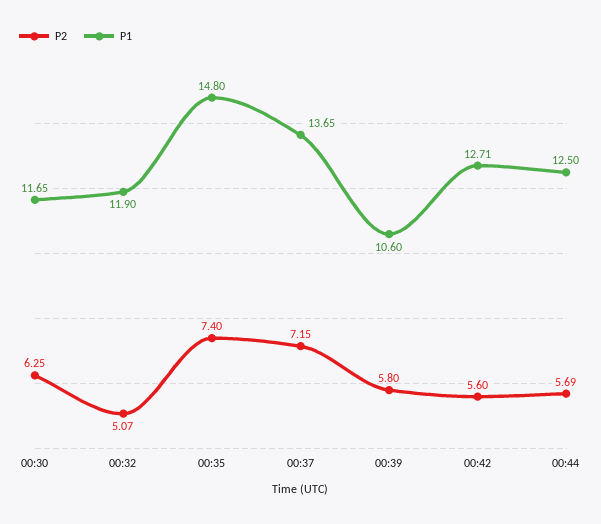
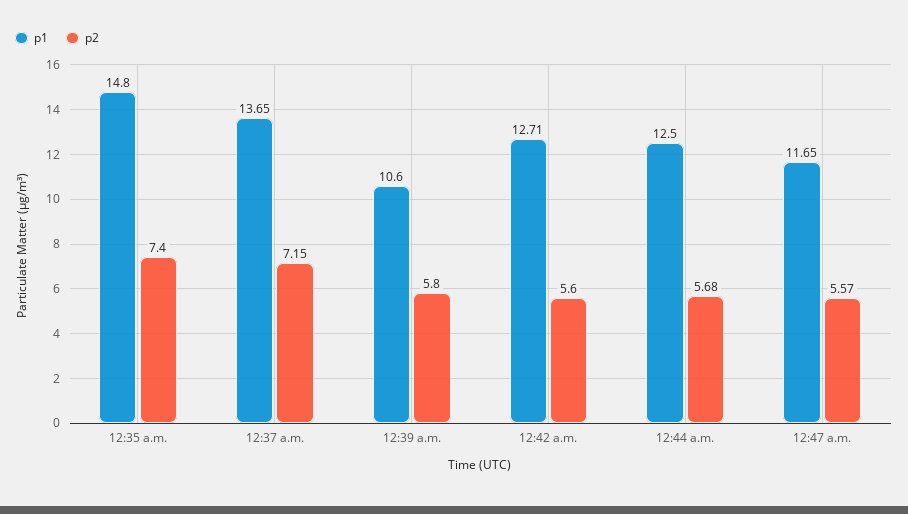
P2, 00:30: 6.25 -> none
P1, 00:30: 11.65 -> none
P2, 00:32: 5.07 -> none
P1, 00:32: 11.9 -> none
P2, 00:44: 5.69 -> 5.68
P1, 12:47 a.m.: none -> 11.65
P2, 12:47 a.m.: none -> 5.57

